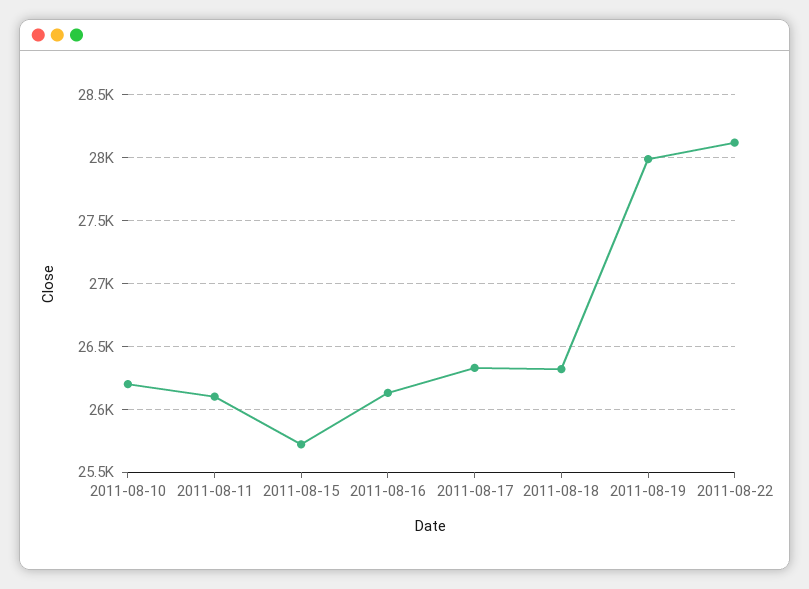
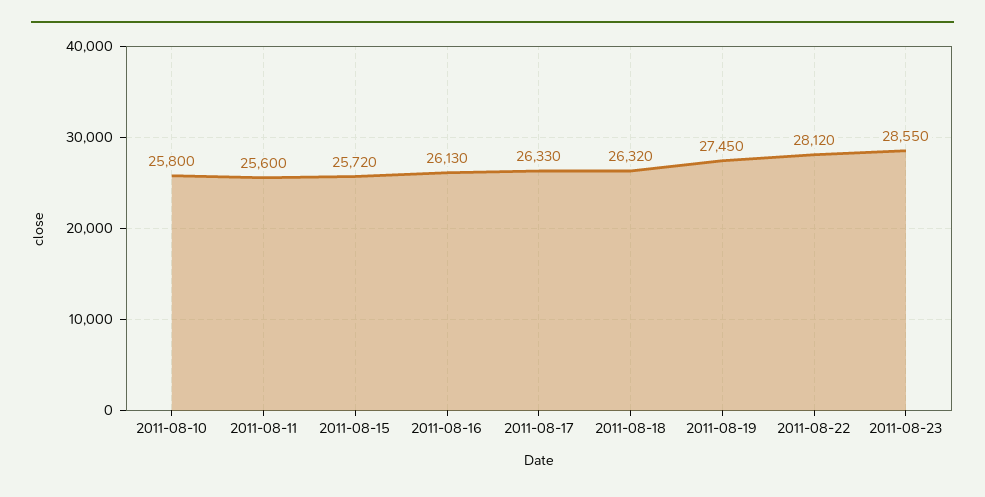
2011-08-10: 26200 -> 25800
2011-08-11: 26100 -> 25600
2011-08-19: 28000 -> 27450
2011-08-23: none -> 28550

